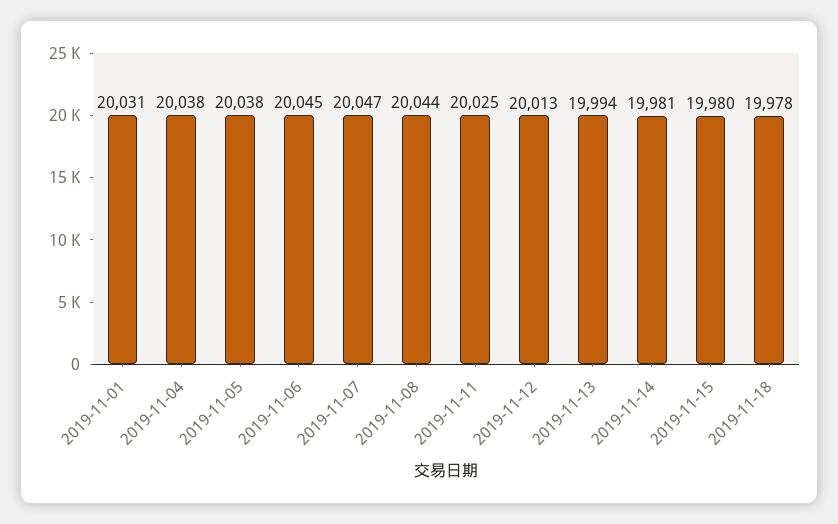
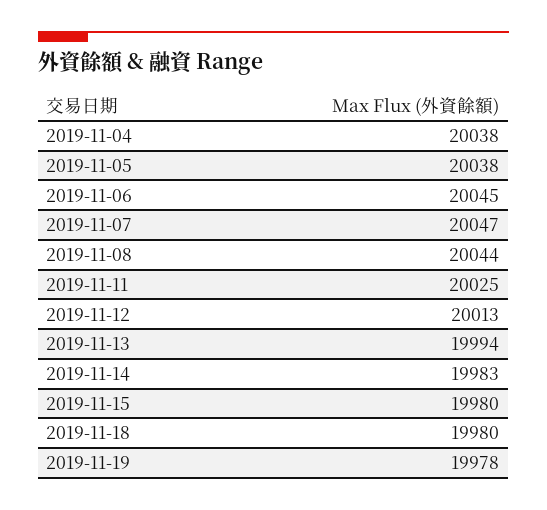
2019-11-01: 20031 -> none
2019-11-14: 19981 -> 19983
2019-11-18: 19978 -> 19980
2019-11-19: none -> 19978

